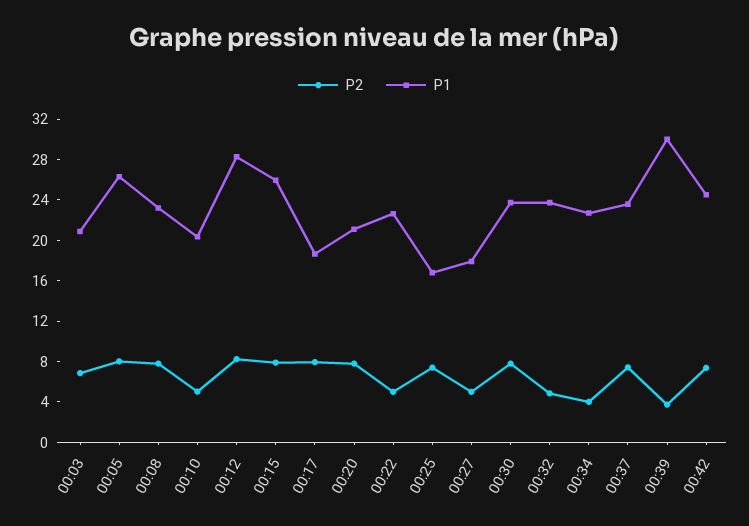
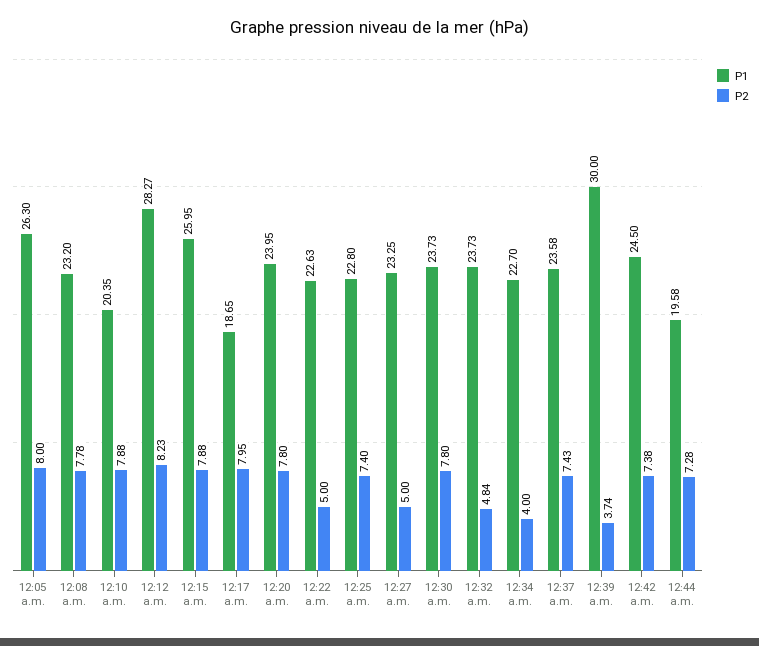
P2, 00:03: 7 -> none
P1, 00:03: 21 -> none
P2, 00:10: 5 -> 7.88
P1, 00:20: 21 -> 23.95
P1, 00:25: 17 -> 22.8
P1, 00:27: 18 -> 23.25
P1, 12:44 a.m.: none -> 19.58
P2, 12:44 a.m.: none -> 7.28

